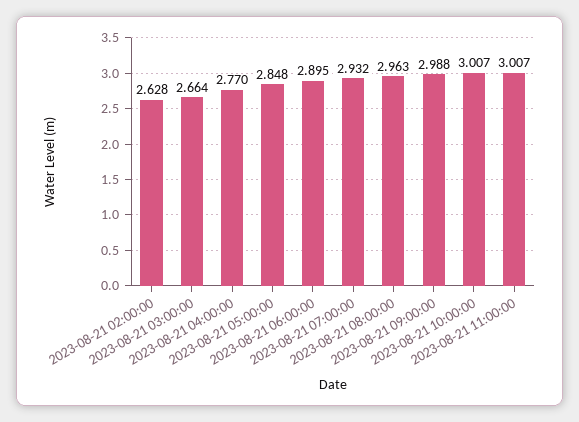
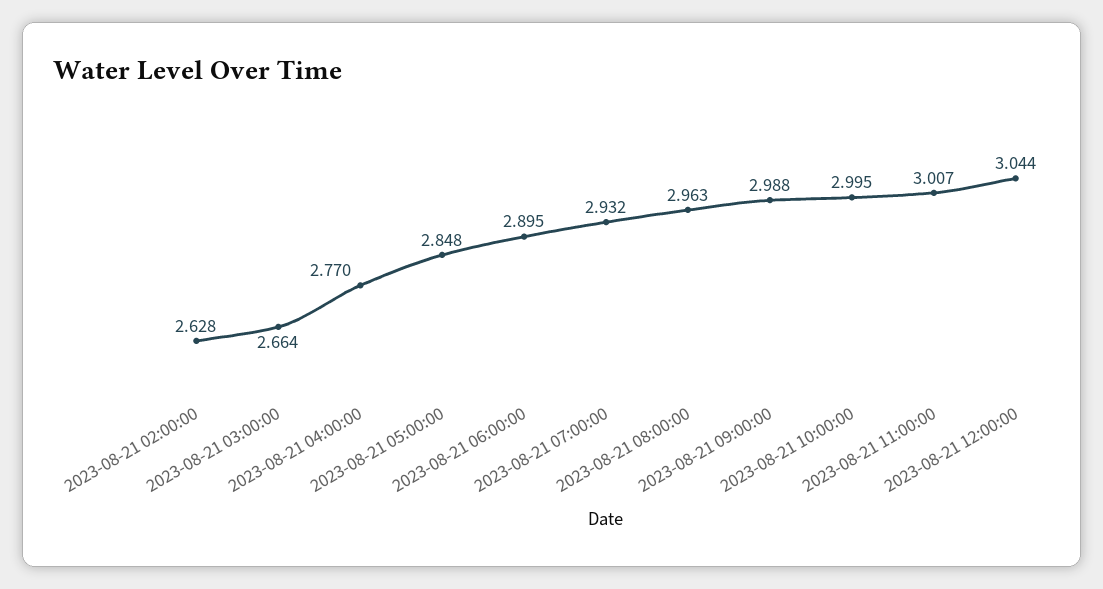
2023-08-21 10:00:00: 3.007 -> 2.995
2023-08-21 12:00:00: none -> 3.044

